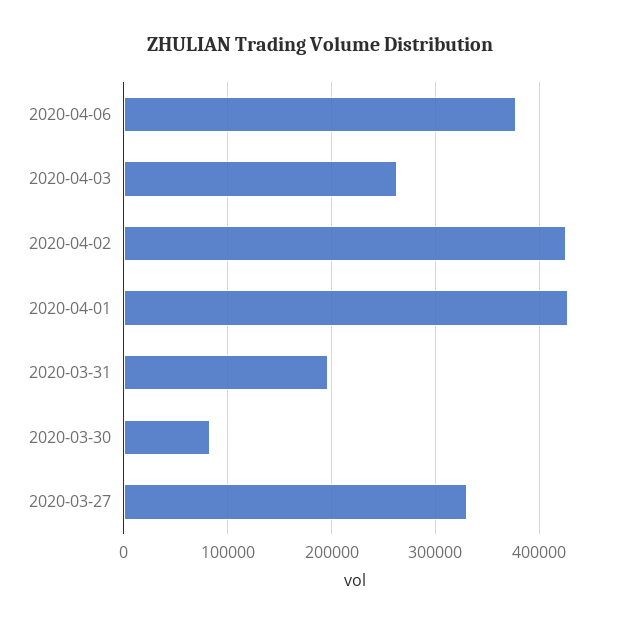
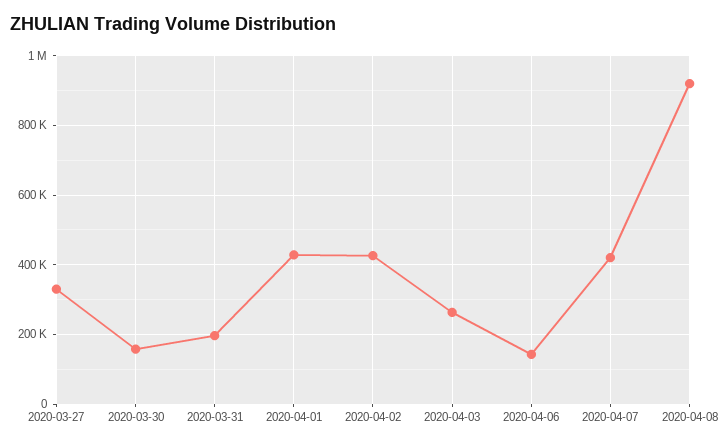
2020-04-06: 380000 -> 140000
2020-03-30: 80000 -> 160000
2020-04-07: none -> 420000
2020-04-08: none -> 920000

